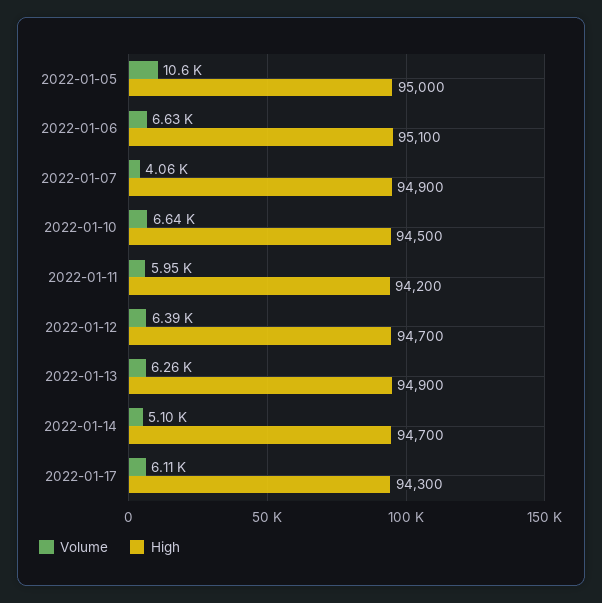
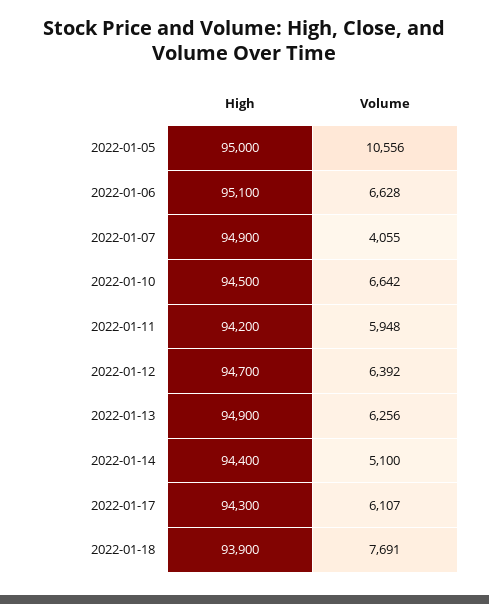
High, 2022-01-14: 94700 -> 94400
High, 2022-01-18: none -> 93900
Volume, 2022-01-18: none -> 7691

